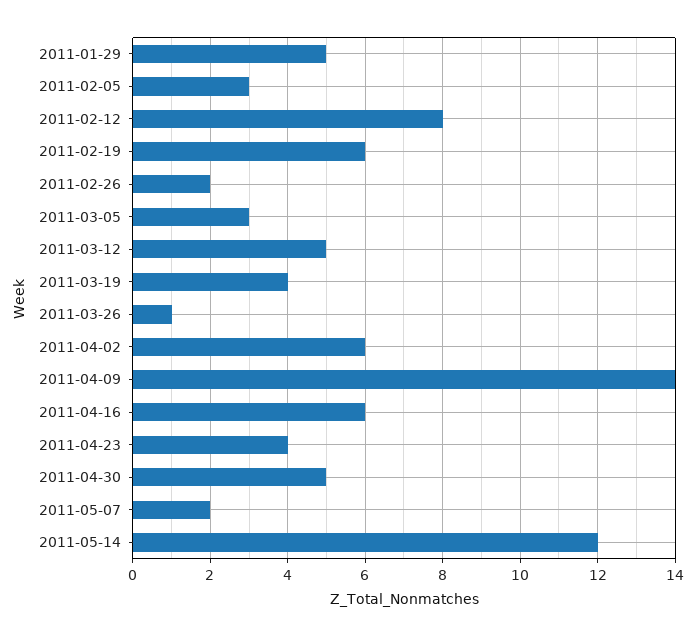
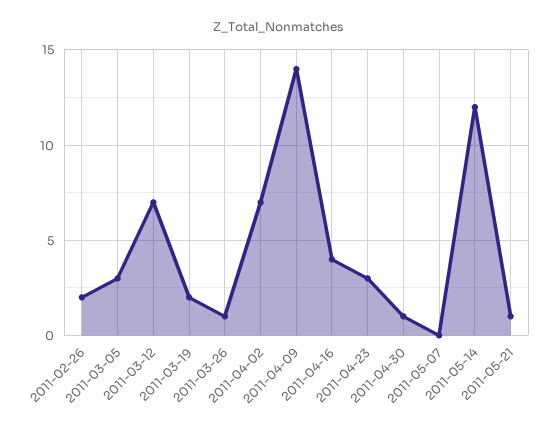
2011-01-29: 5 -> none
2011-02-05: 3 -> none
2011-02-12: 8 -> none
2011-02-19: 6 -> none
2011-03-12: 5 -> 7
2011-03-19: 4 -> 2
2011-04-02: 6 -> 7
2011-04-16: 6 -> 4
2011-04-23: 4 -> 3
2011-04-30: 5 -> 1
2011-05-07: 2 -> 0
2011-05-21: none -> 1

